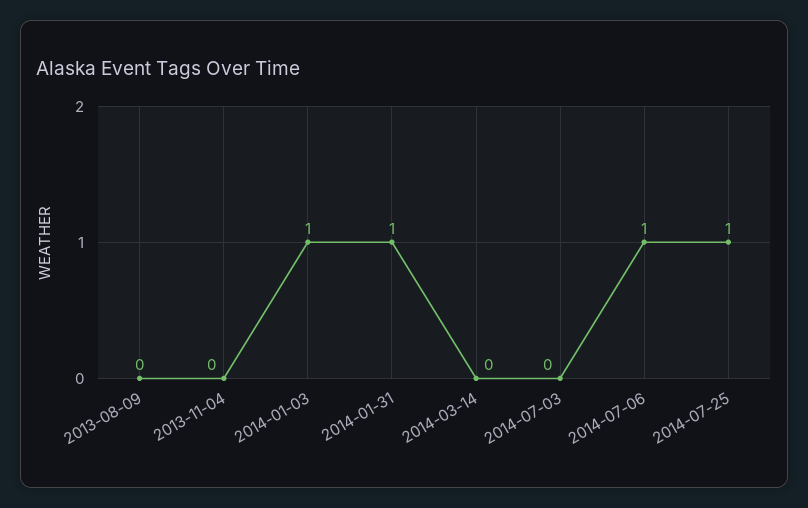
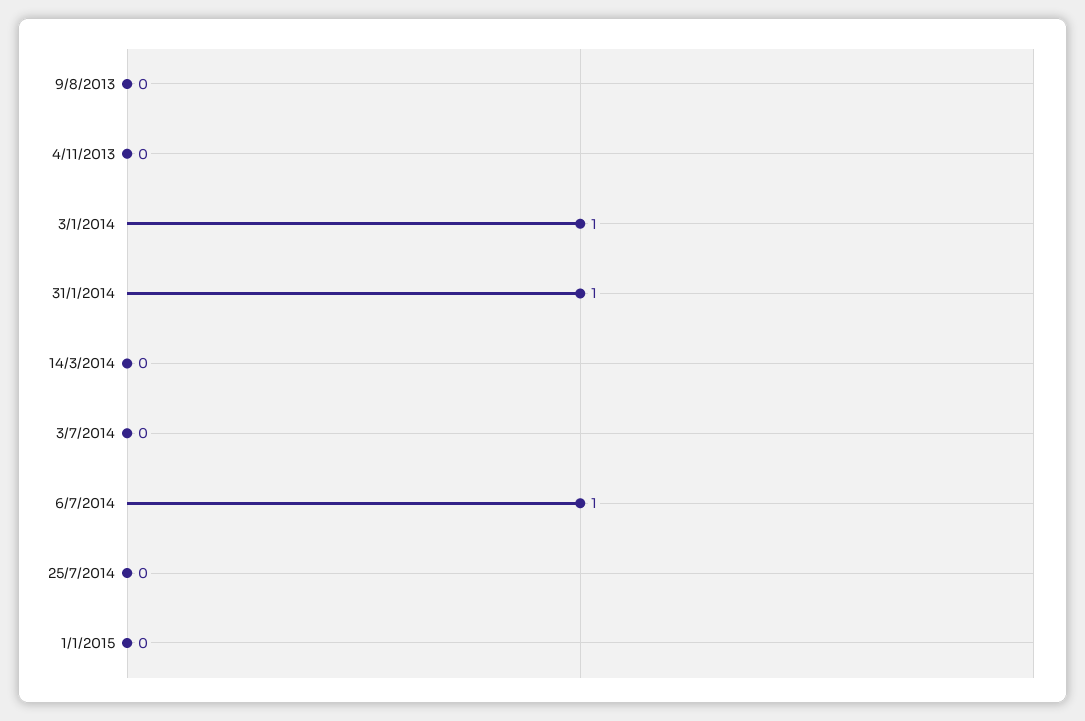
2014-07-25: 1 -> 0
1/1/2015: none -> 0

